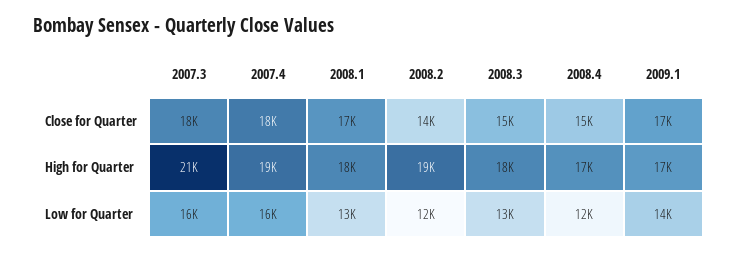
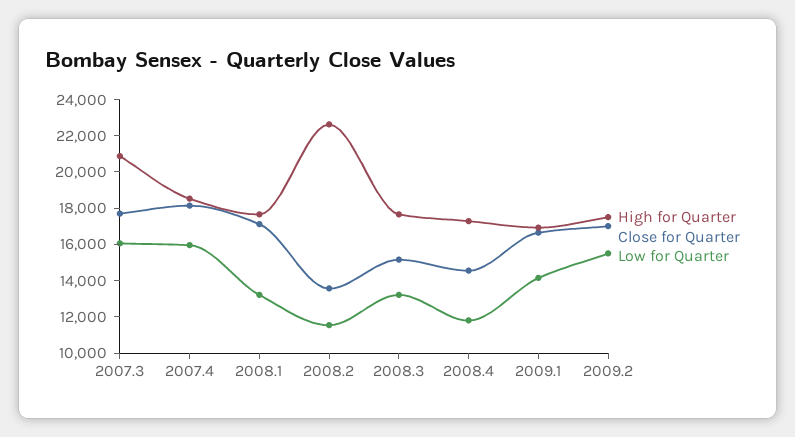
High for Quarter, 2008.2: 19000 -> 22500
High for Quarter, 2009.2: none -> 17500
Close for Quarter, 2009.2: none -> 17000
Low for Quarter, 2009.2: none -> 15500

